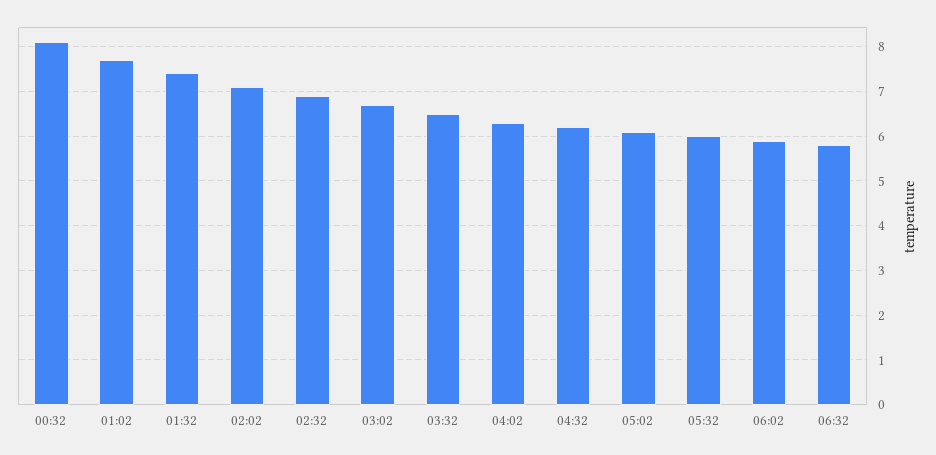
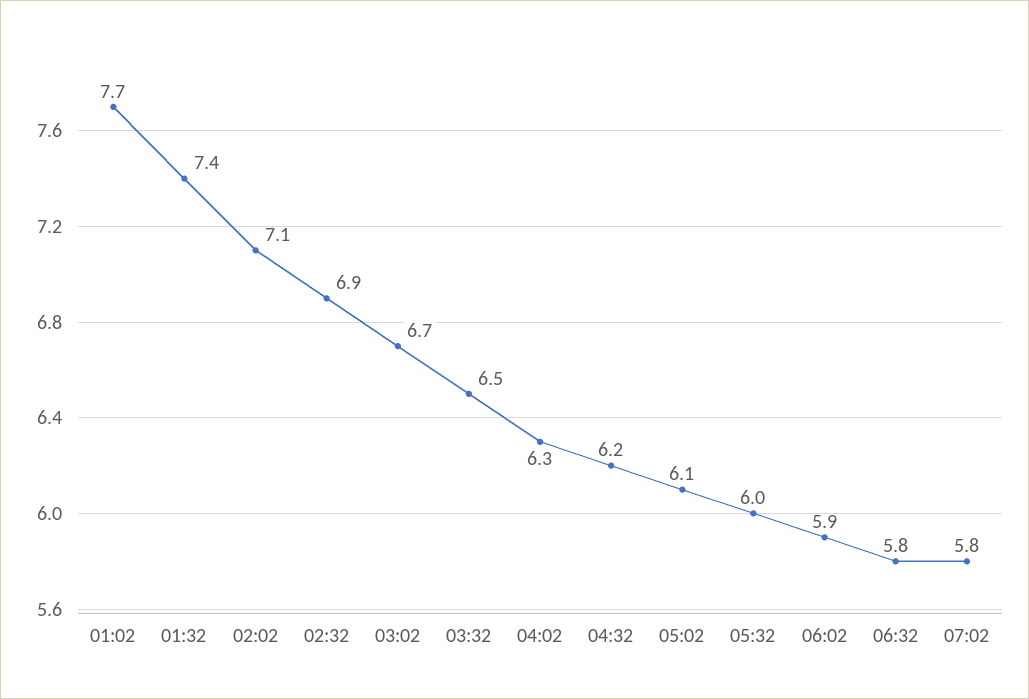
00:32: 8 -> none
07:02: none -> 5.8

